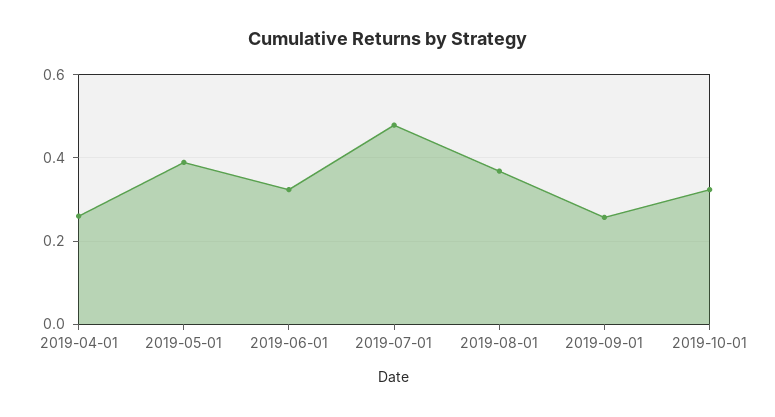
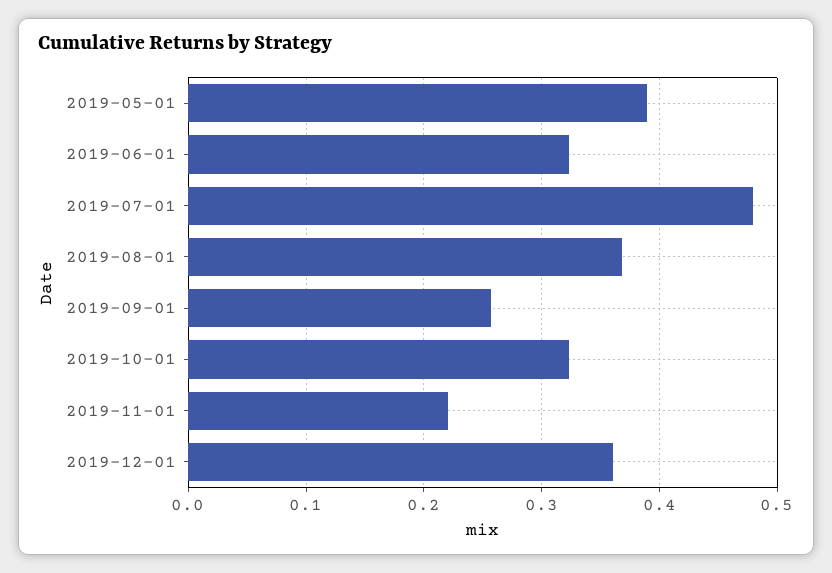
2019-04-01: 0.26 -> none
2019-11-01: none -> 0.22
2019-12-01: none -> 0.36

